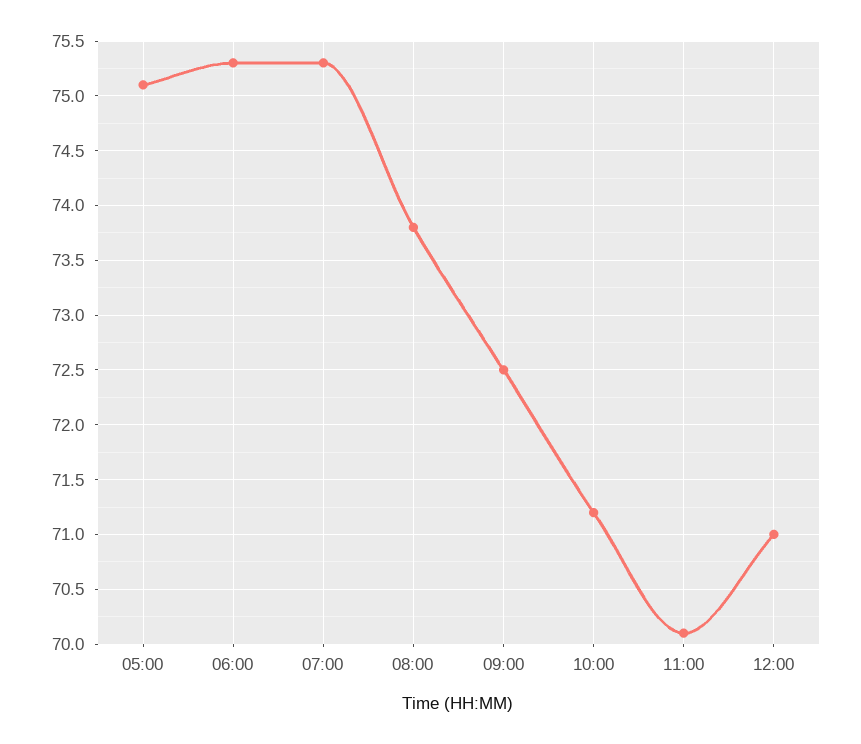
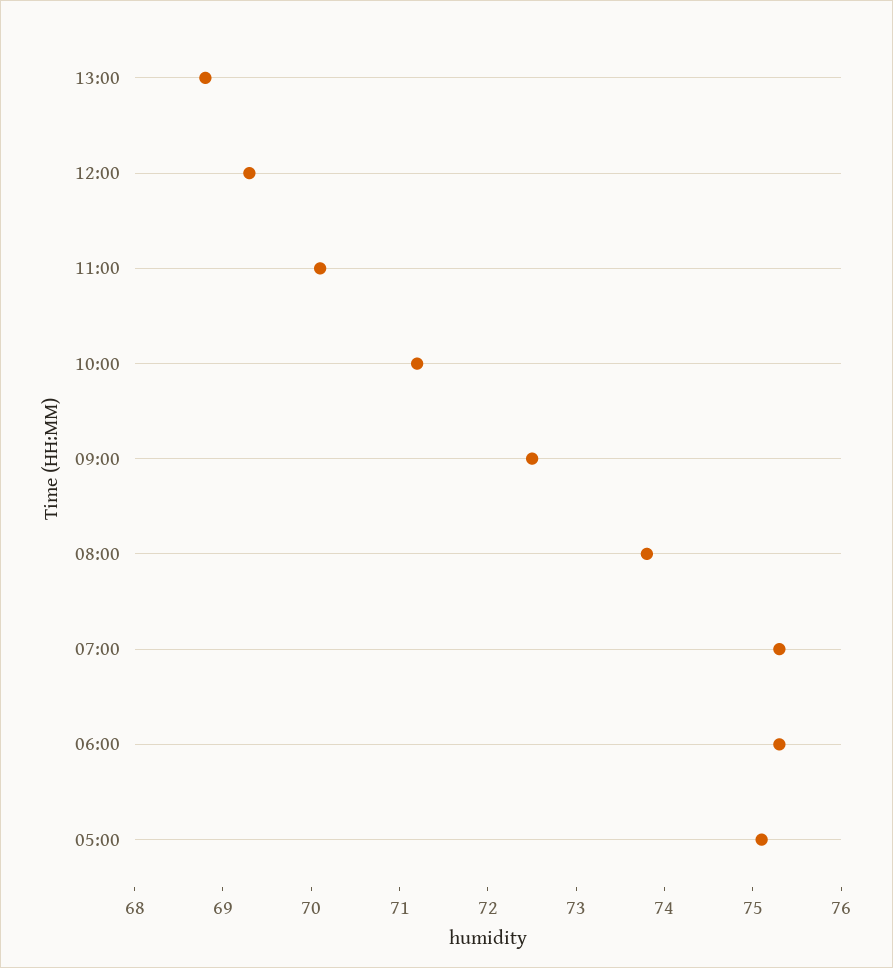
12:00: 71 -> 69.3
13:00: none -> 68.8

